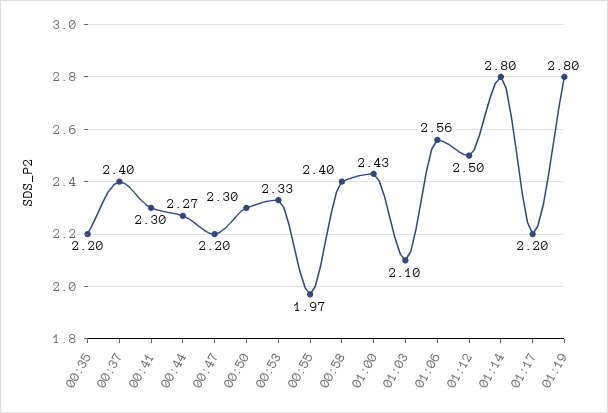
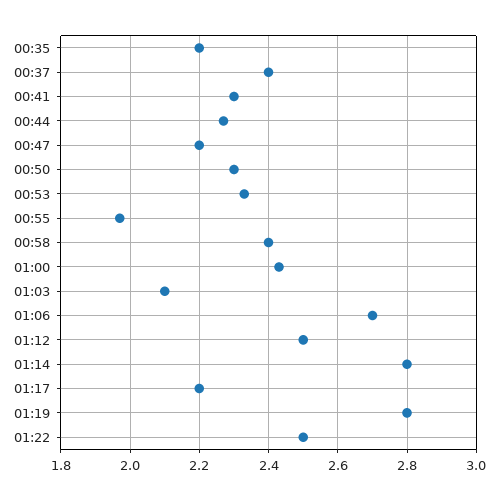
01:06: 2.56 -> 2.7
01:22: none -> 2.5

